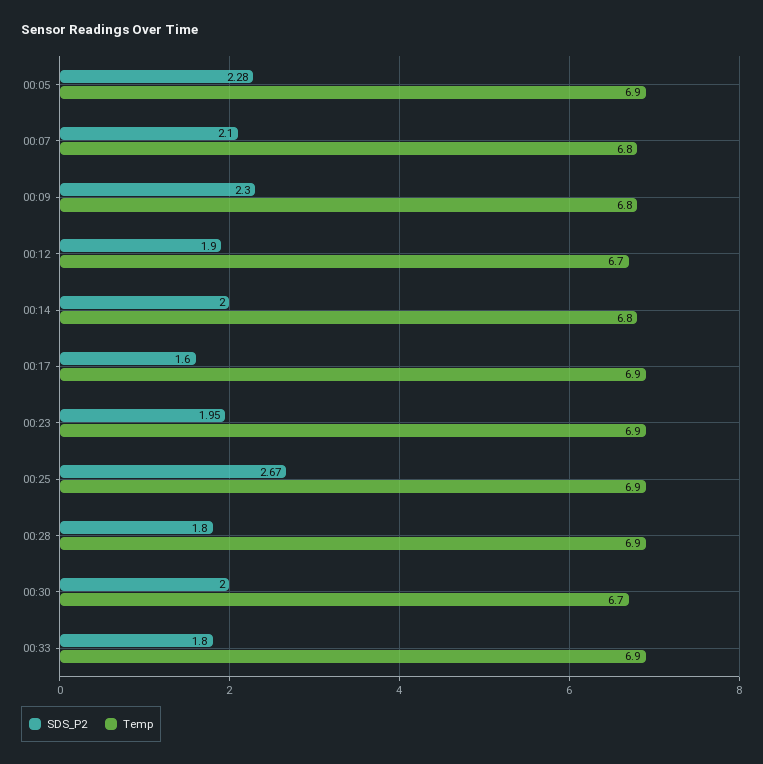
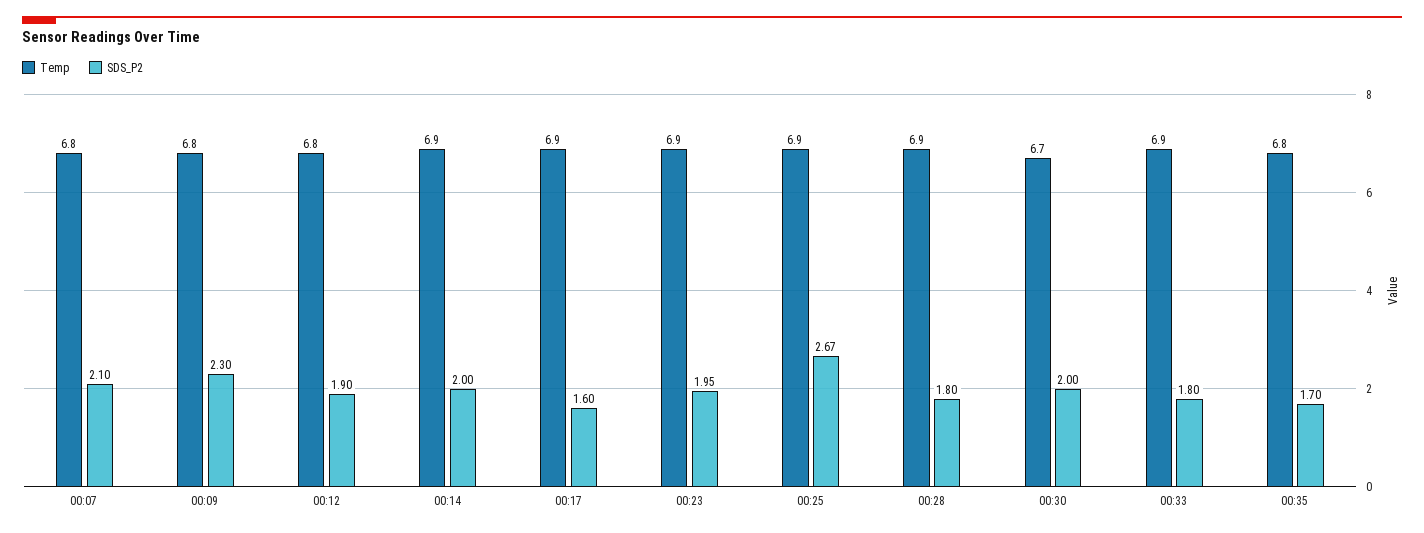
SDS_P2, 00:05: 2.28 -> none
Temp, 00:05: 6.9 -> none
Temp, 00:12: 6.7 -> 6.8
Temp, 00:14: 6.8 -> 6.9
Temp, 00:35: none -> 6.8
SDS_P2, 00:35: none -> 1.7

